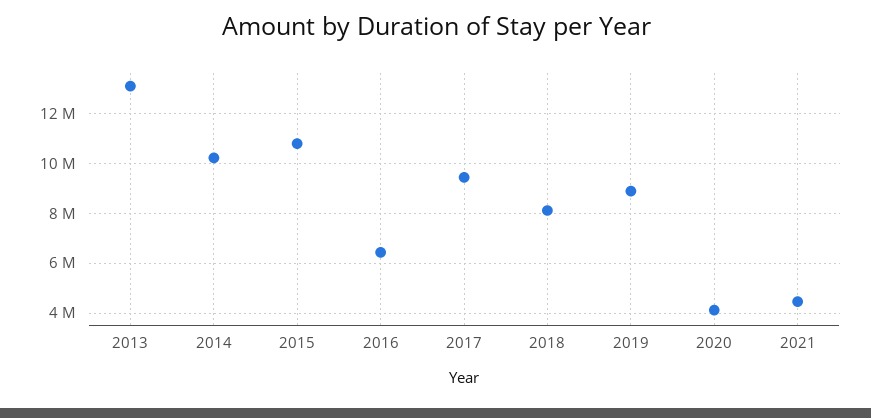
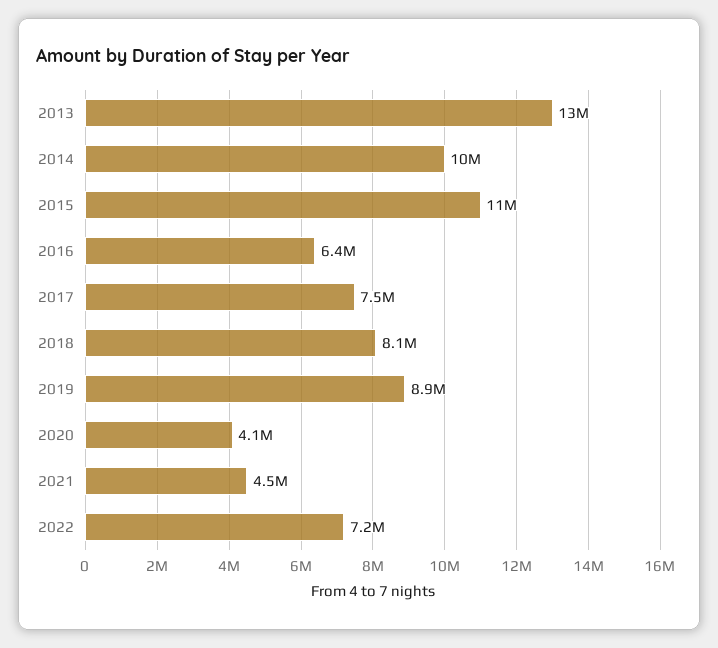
2017: 9500000 -> 7500000
2022: none -> 7200000

